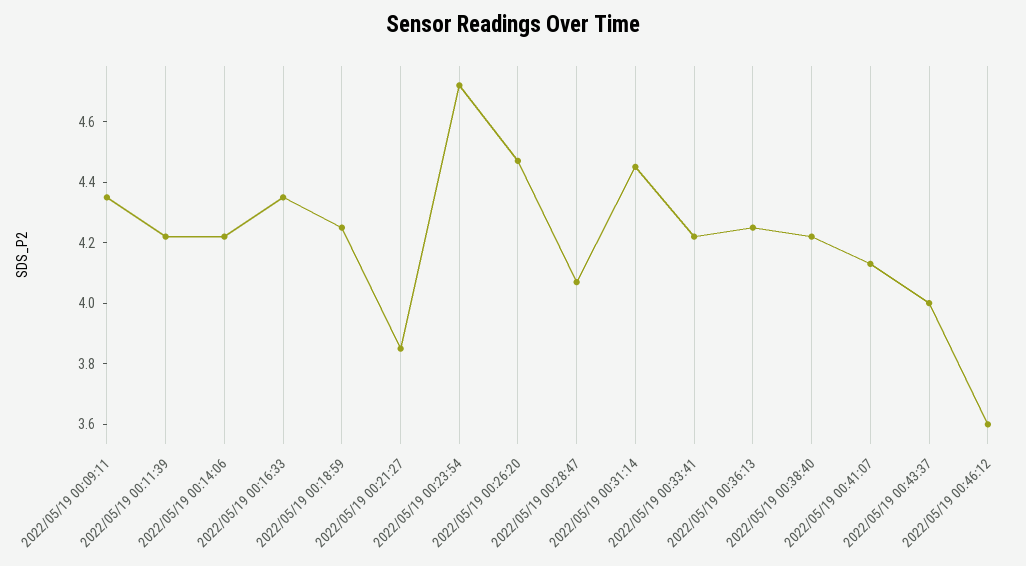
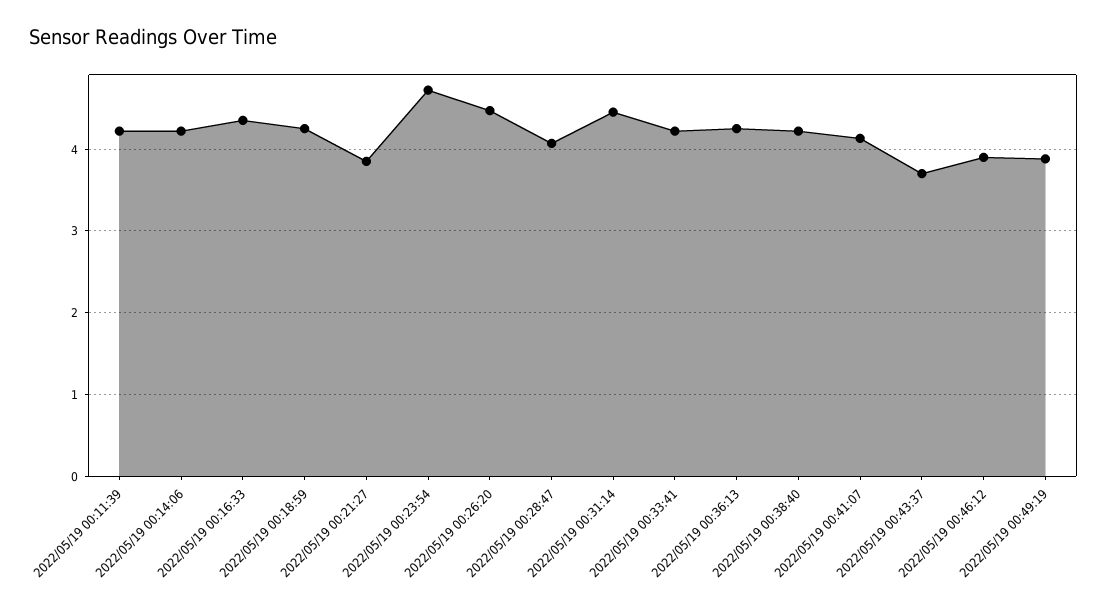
2022/05/19 00:09:11: 4.35 -> none
2022/05/19 00:43:37: 4 -> 3.7
2022/05/19 00:46:12: 3.6 -> 3.9
2022/05/19 00:49:19: none -> 3.9

